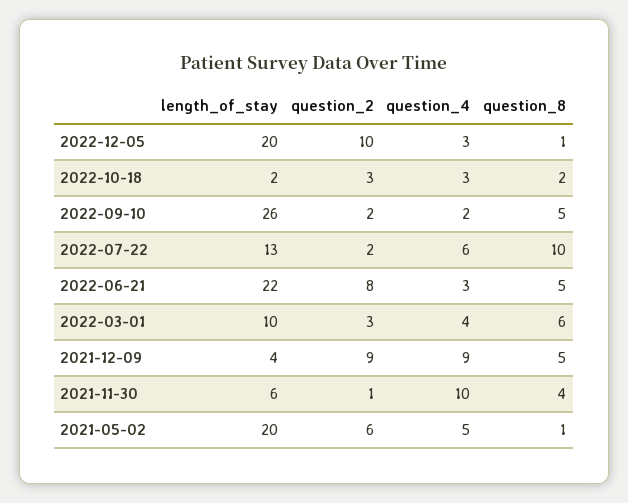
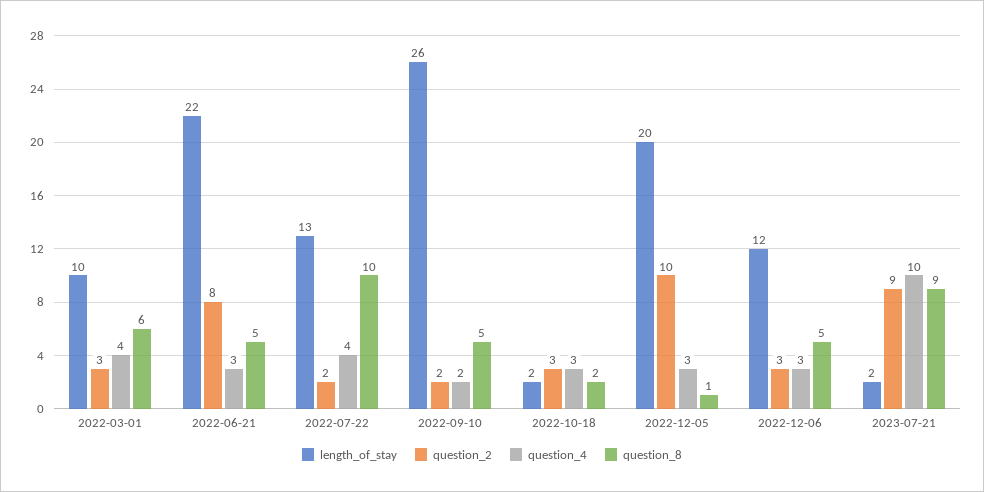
question_4, 2022-07-22: 6 -> 4
length_of_stay, 2021-12-09: 4 -> none
question_2, 2021-12-09: 9 -> none
question_4, 2021-12-09: 9 -> none
question_8, 2021-12-09: 5 -> none
length_of_stay, 2021-11-30: 6 -> none
question_2, 2021-11-30: 1 -> none
question_4, 2021-11-30: 10 -> none
question_8, 2021-11-30: 4 -> none
length_of_stay, 2021-05-02: 20 -> none
question_2, 2021-05-02: 6 -> none
question_4, 2021-05-02: 5 -> none
question_8, 2021-05-02: 1 -> none
length_of_stay, 2022-12-06: none -> 12
question_2, 2022-12-06: none -> 3
question_4, 2022-12-06: none -> 3
question_8, 2022-12-06: none -> 5
length_of_stay, 2023-07-21: none -> 2
question_2, 2023-07-21: none -> 9
question_4, 2023-07-21: none -> 10
question_8, 2023-07-21: none -> 9

